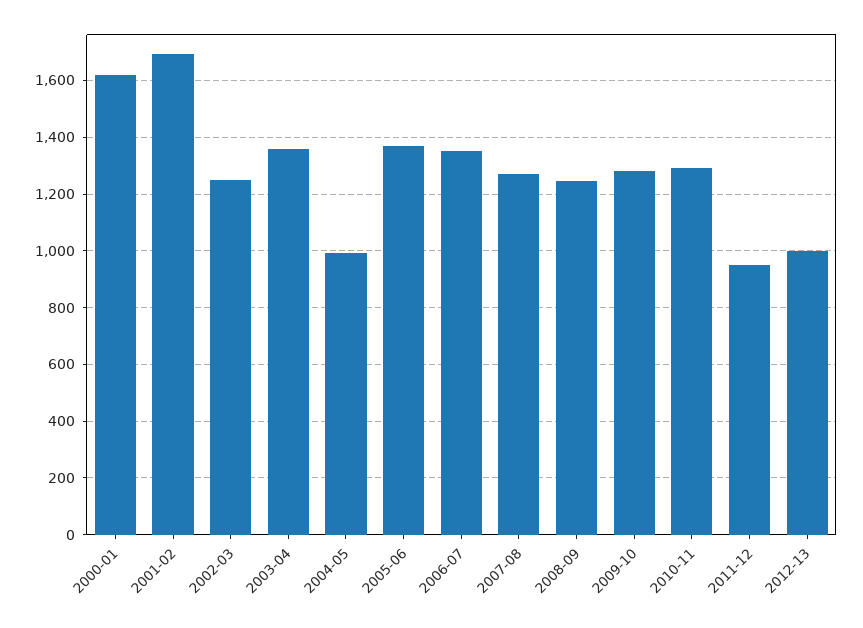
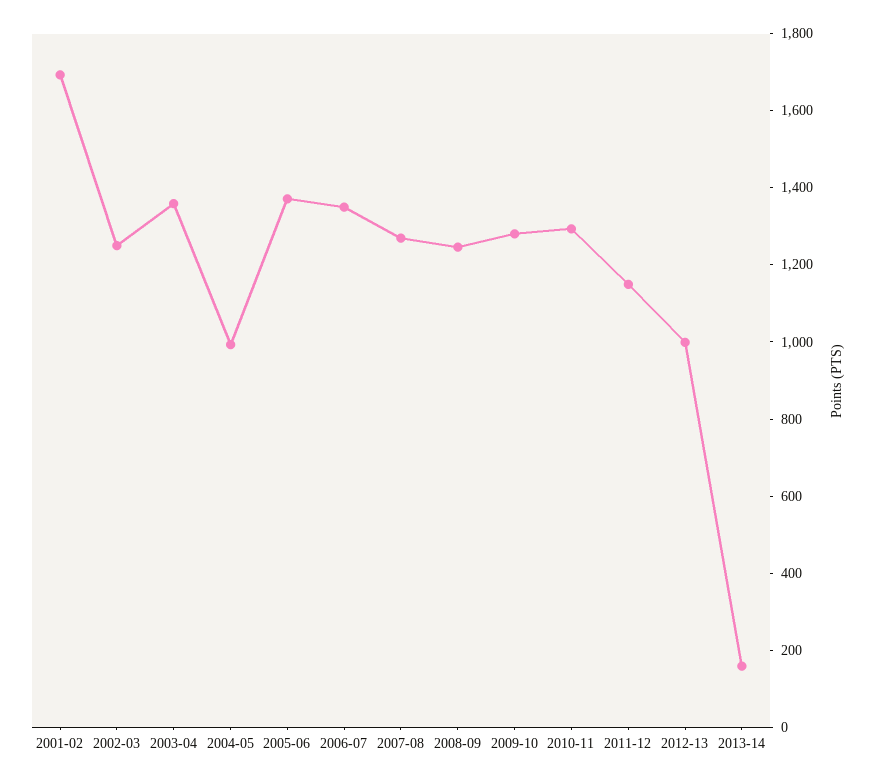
2000-01: 1625 -> none
2011-12: 950 -> 1150
2013-14: none -> 150

